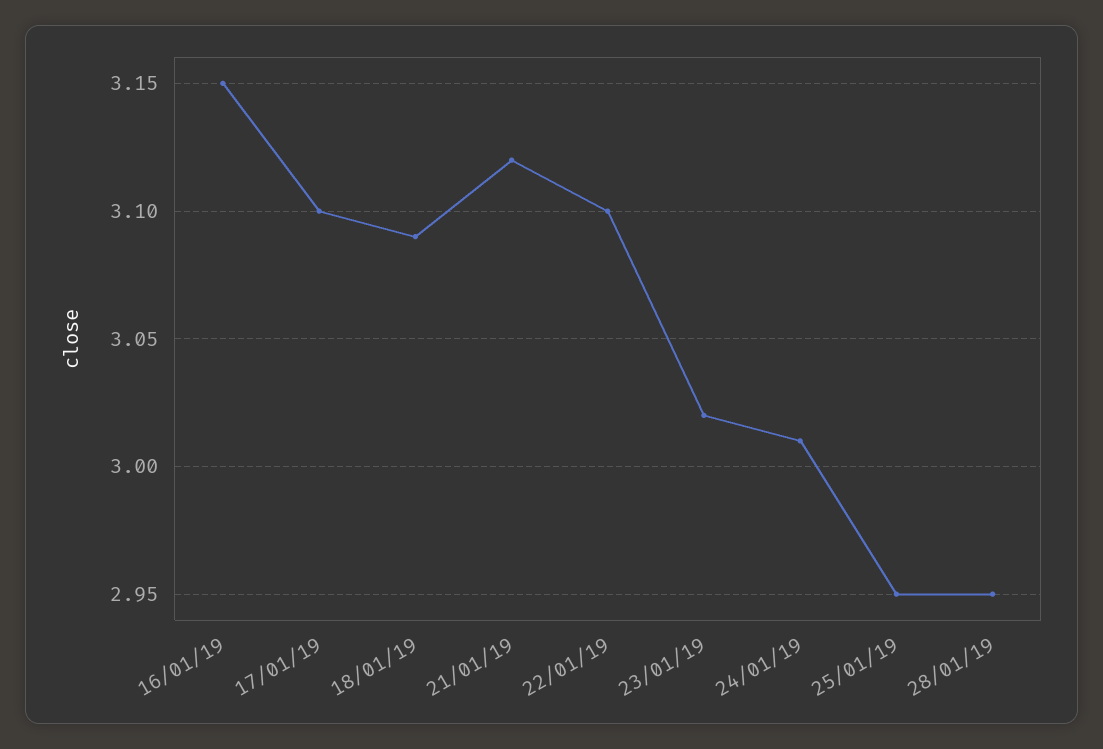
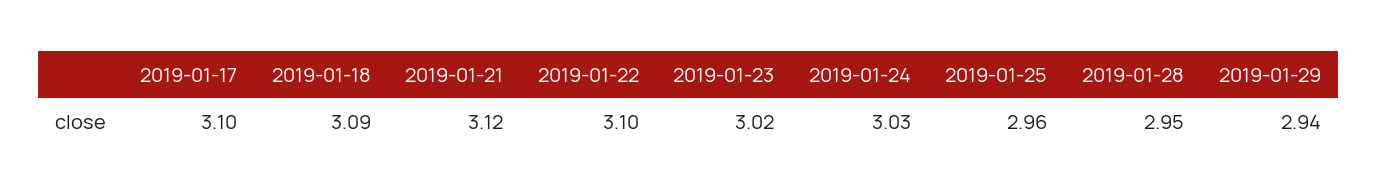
16/01/19: 3.15 -> none
24/01/19: 3.01 -> 3.03
25/01/19: 2.95 -> 2.96
2019-01-29: none -> 2.94

